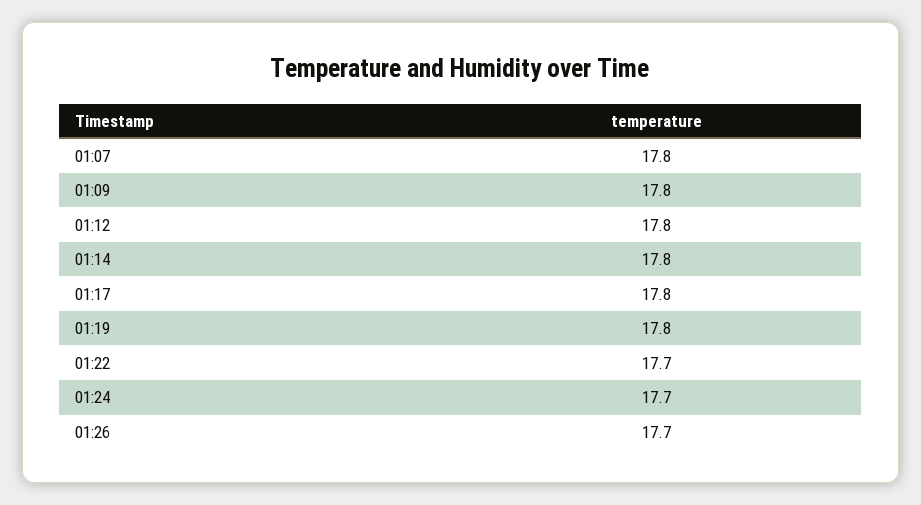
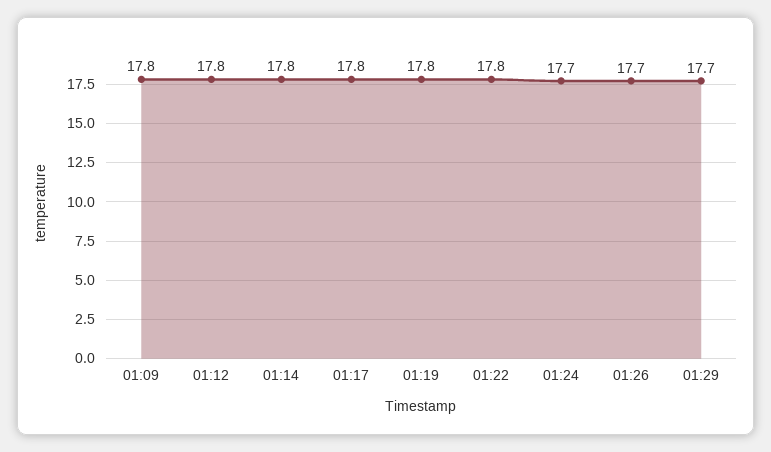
01:07: 17.8 -> none
01:22: 17.7 -> 17.8
01:29: none -> 17.7

